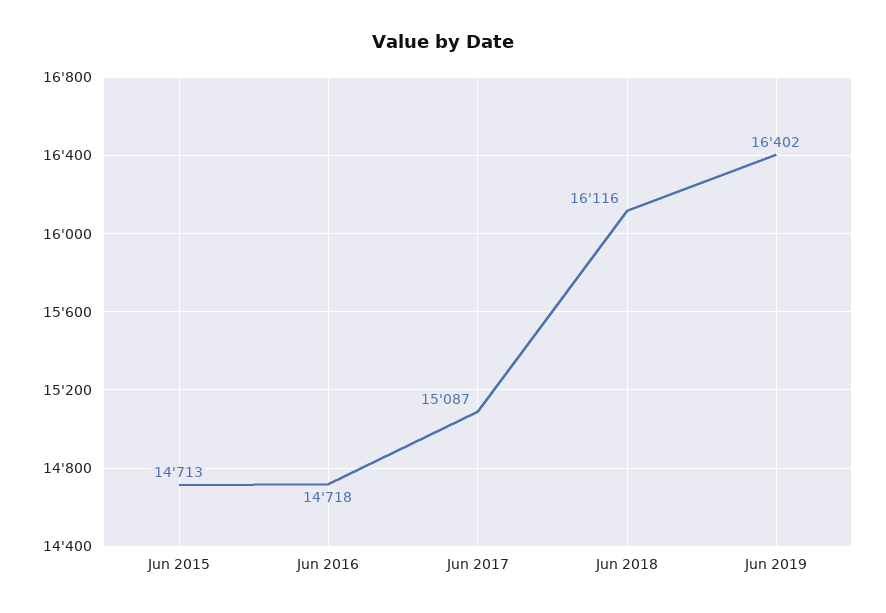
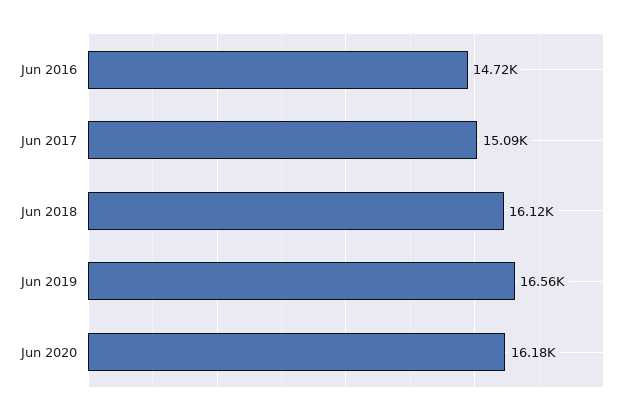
Jun 2015: 14713 -> none
Jun 2019: 16402 -> 16560
Jun 2020: none -> 16180

